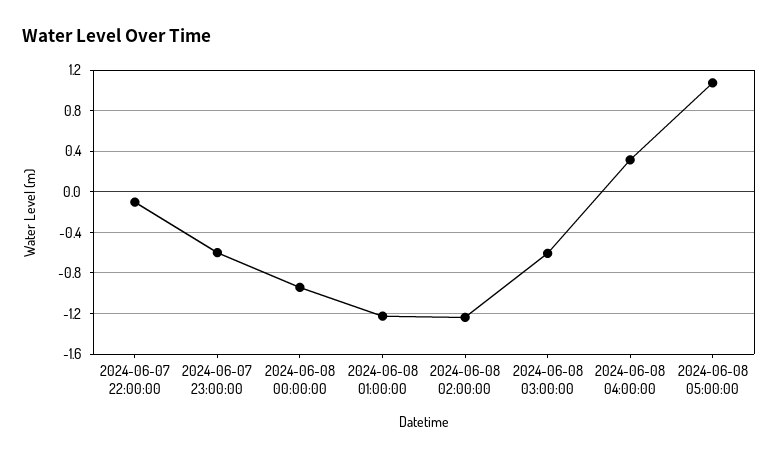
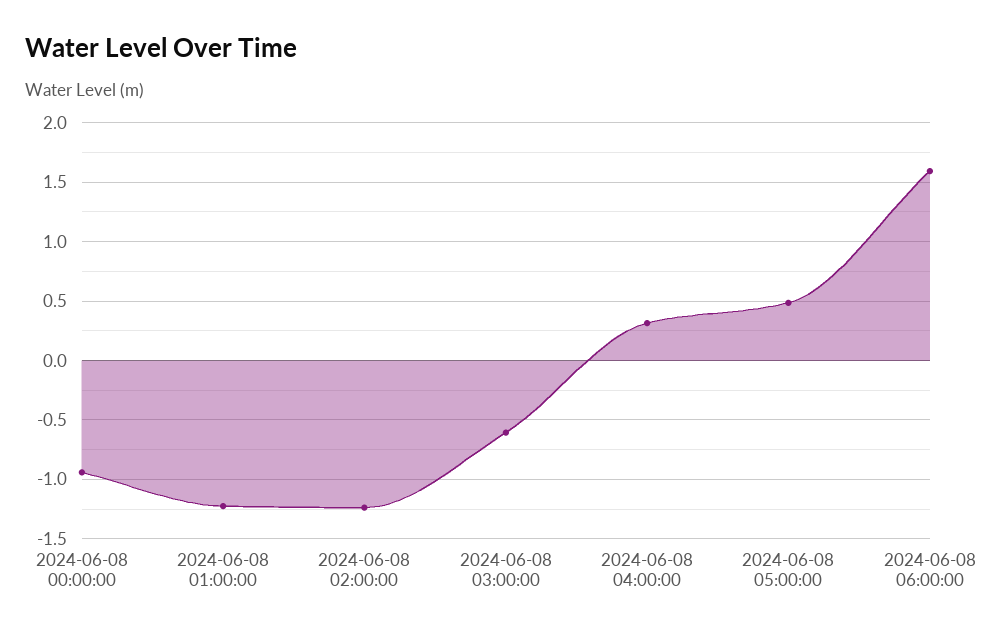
2024-06-07 22:00:00: -0.1 -> none
2024-06-07 23:00:00: -0.6 -> none
2024-06-08 05:00:00: 1.1 -> 0.5
2024-06-08 06:00:00: none -> 1.6

